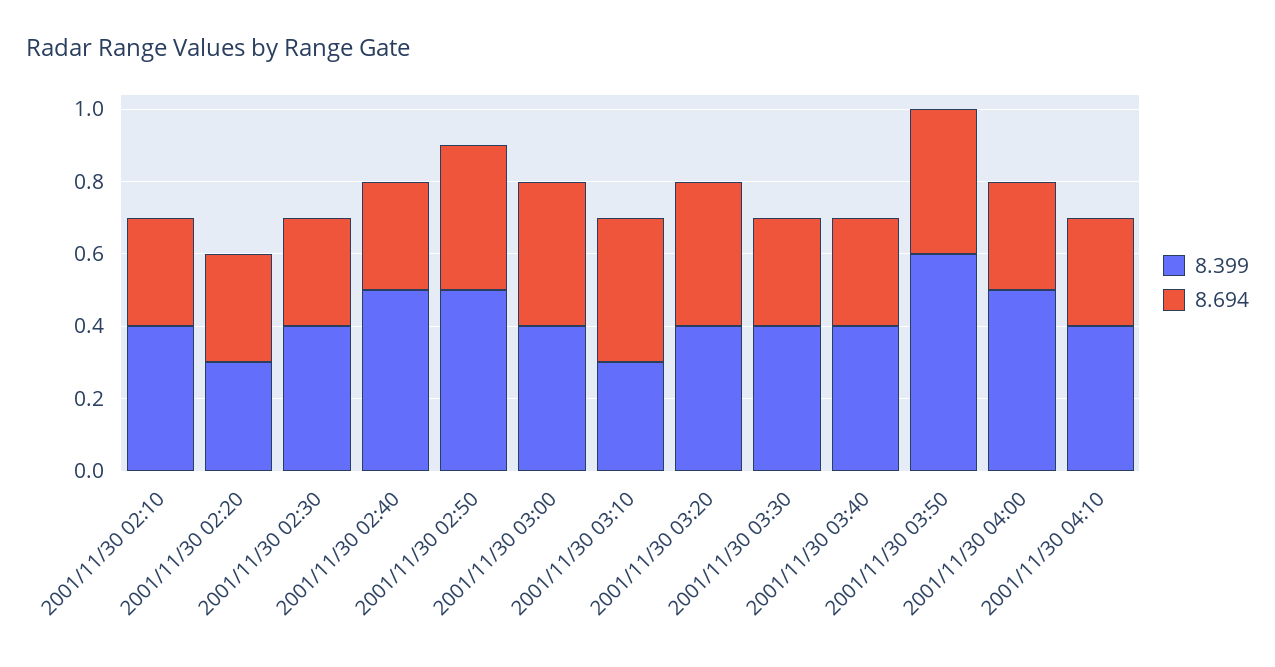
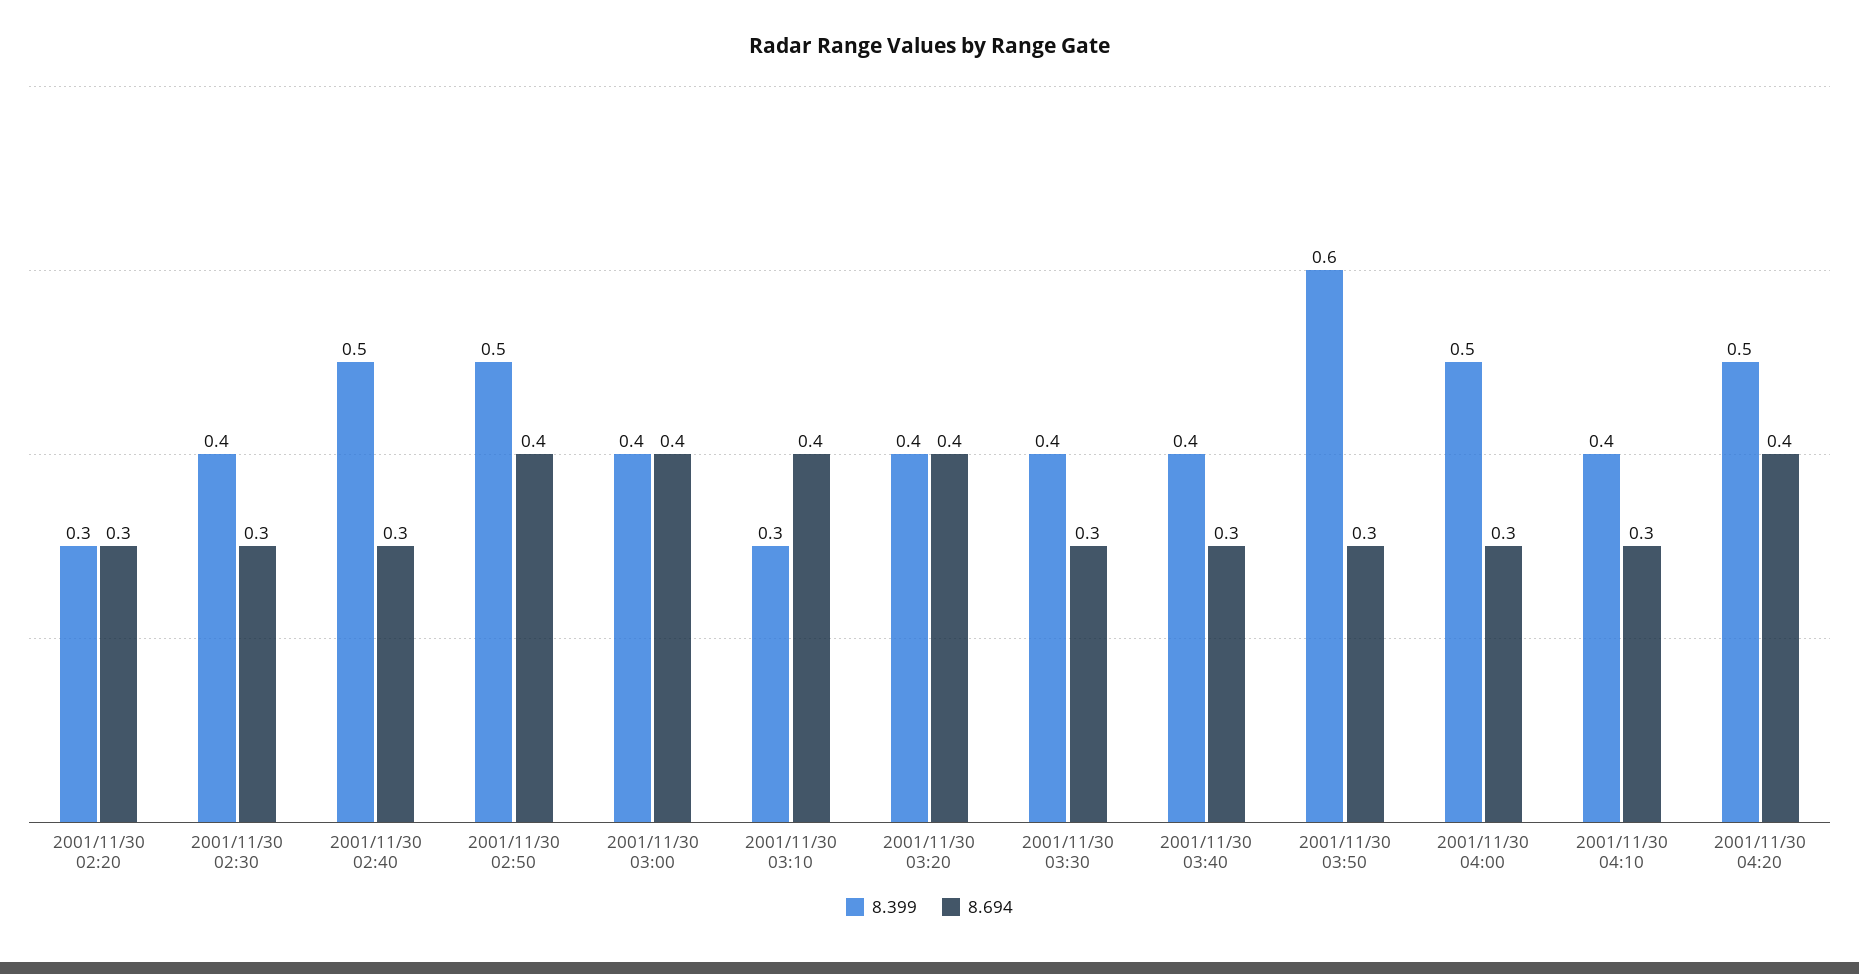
8.399, 2001/11/30 02:10: 0.4 -> none
8.694, 2001/11/30 02:10: 0.3 -> none
8.694, 2001/11/30 03:50: 0.4 -> 0.3
8.399, 2001/11/30 04:20: none -> 0.5
8.694, 2001/11/30 04:20: none -> 0.4

